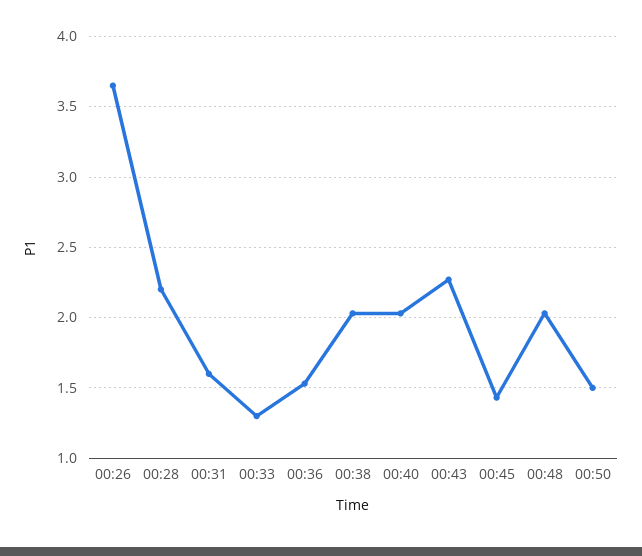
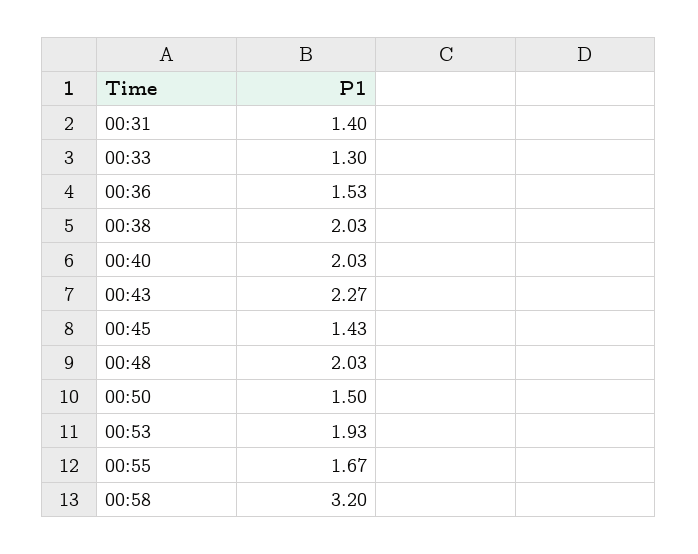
00:26: 3.65 -> none
00:28: 2.2 -> none
00:31: 1.6 -> 1.4
00:53: none -> 1.93
00:55: none -> 1.67
00:58: none -> 3.2

